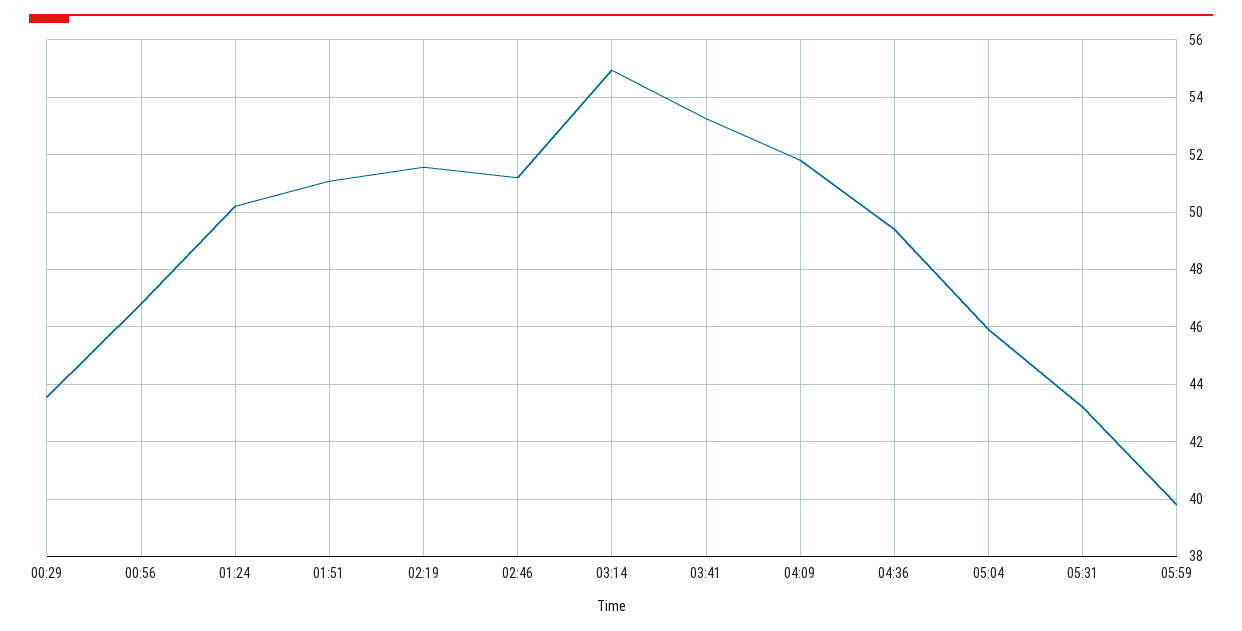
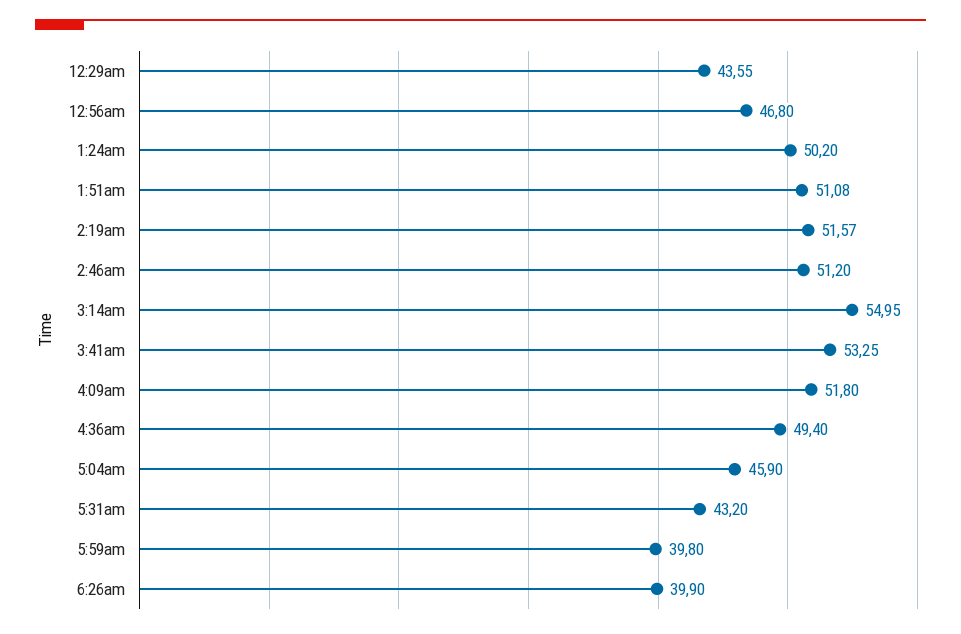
6:26am: none -> 39.9

